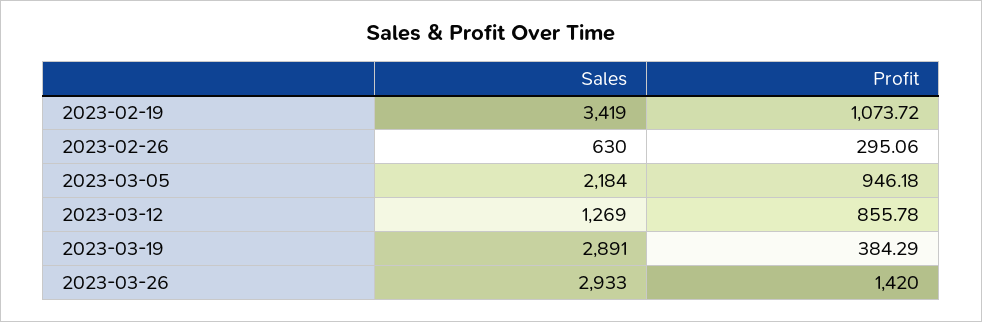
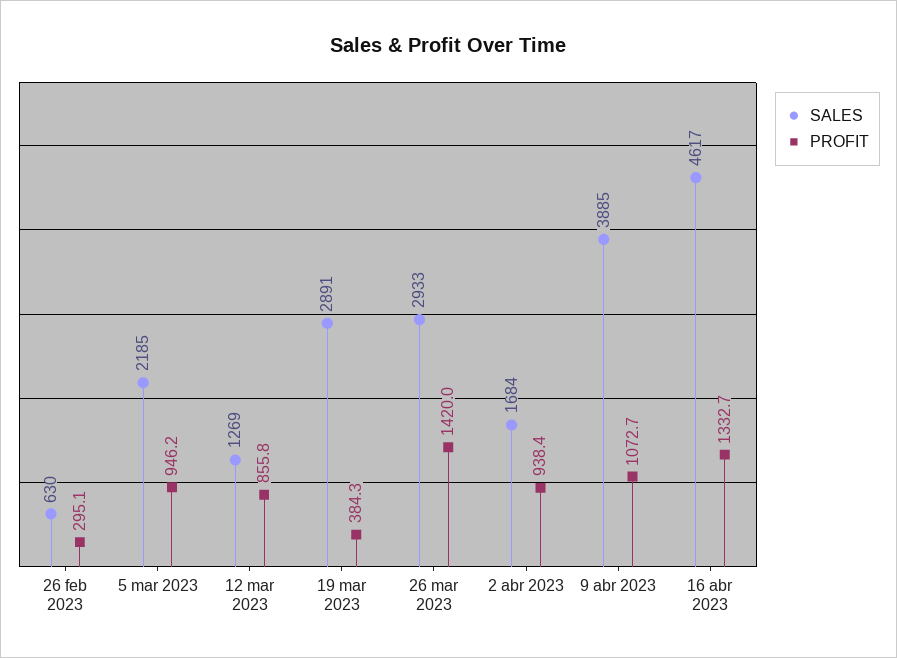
Sales, 2023-02-19: 3419 -> none
Profit, 2023-02-19: 1073.72 -> none
Sales, 2023-03-05: 2184 -> 2185
Sales, 2 abr 2023: none -> 1684
Profit, 2 abr 2023: none -> 938.4
Sales, 9 abr 2023: none -> 3885
Profit, 9 abr 2023: none -> 1072.7
Sales, 16 abr 2023: none -> 4617
Profit, 16 abr 2023: none -> 1332.7

